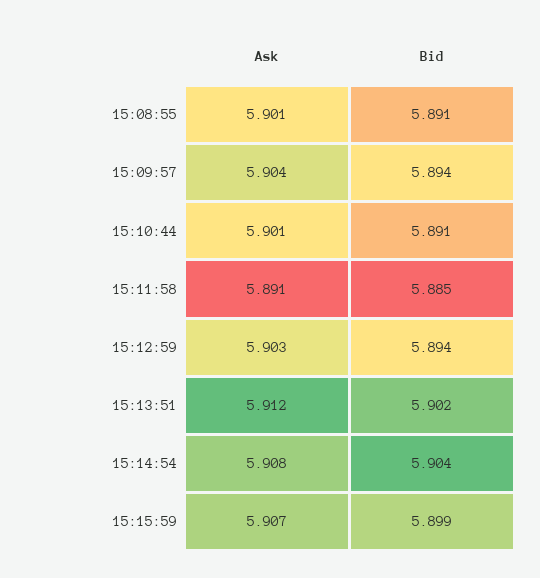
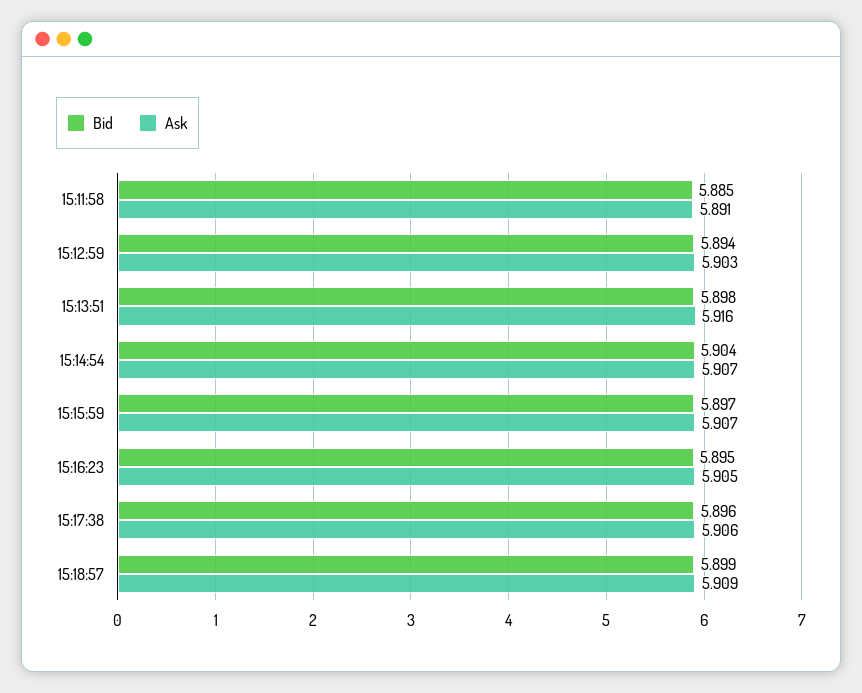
Ask, 15:08:55: 5.901 -> none
Bid, 15:08:55: 5.891 -> none
Ask, 15:09:57: 5.904 -> none
Bid, 15:09:57: 5.894 -> none
Ask, 15:10:44: 5.901 -> none
Bid, 15:10:44: 5.891 -> none
Ask, 15:13:51: 5.912 -> 5.916
Bid, 15:13:51: 5.902 -> 5.898
Ask, 15:14:54: 5.908 -> 5.907
Bid, 15:15:59: 5.899 -> 5.897
Bid, 15:16:23: none -> 5.895
Ask, 15:16:23: none -> 5.905
Bid, 15:17:38: none -> 5.896
Ask, 15:17:38: none -> 5.906
Bid, 15:18:57: none -> 5.899
Ask, 15:18:57: none -> 5.909

